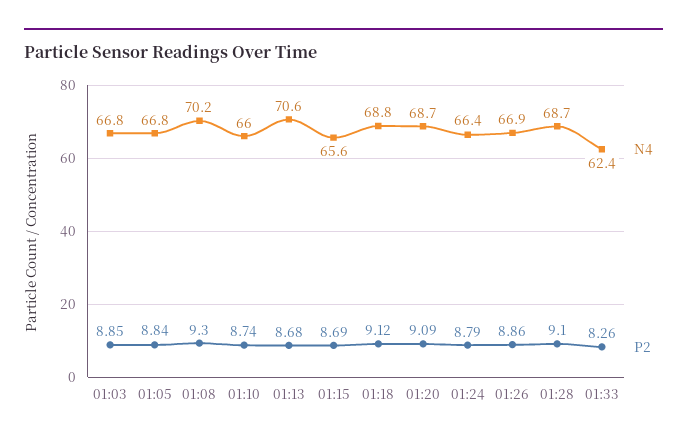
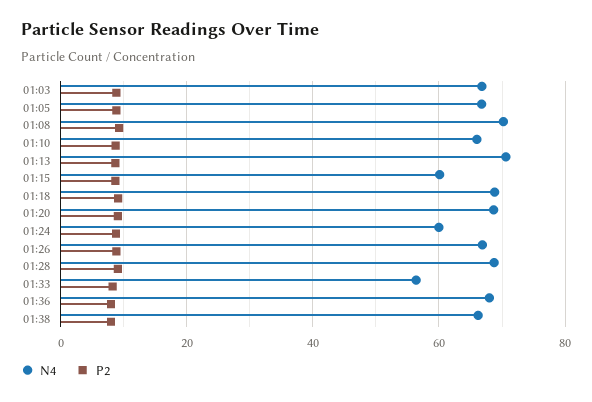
N4, 01:15: 65.6 -> 60
N4, 01:24: 66.4 -> 60
N4, 01:33: 62.4 -> 56
N4, 01:36: none -> 68
P2, 01:36: none -> 8
N4, 01:38: none -> 66
P2, 01:38: none -> 8

